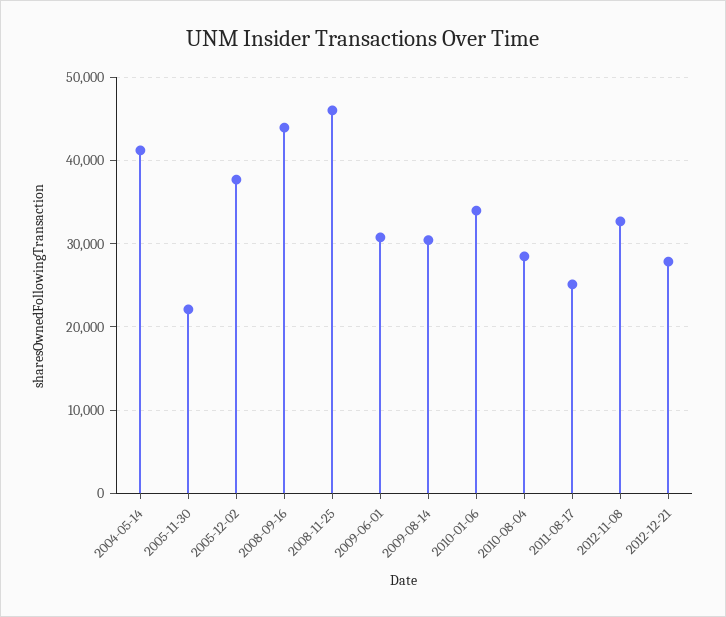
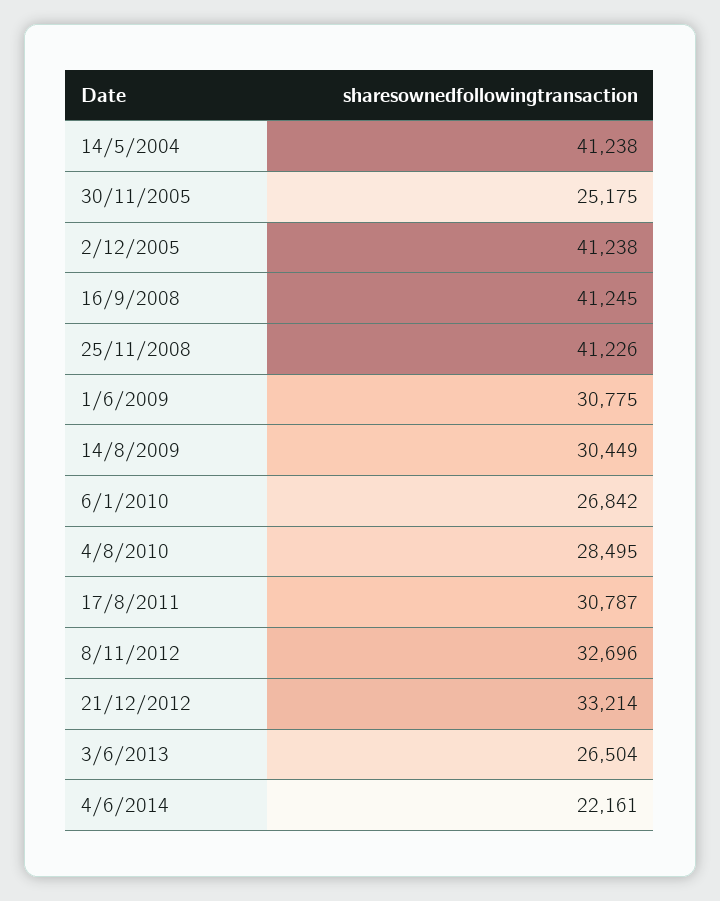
2005-11-30: 22000 -> 25175
2005-12-02: 38000 -> 41238
2008-09-16: 44000 -> 41245
2008-11-25: 46000 -> 41226
2010-01-06: 34000 -> 26842
2011-08-17: 25000 -> 30787
2012-12-21: 28000 -> 33214
3/6/2013: none -> 26504
4/6/2014: none -> 22161

